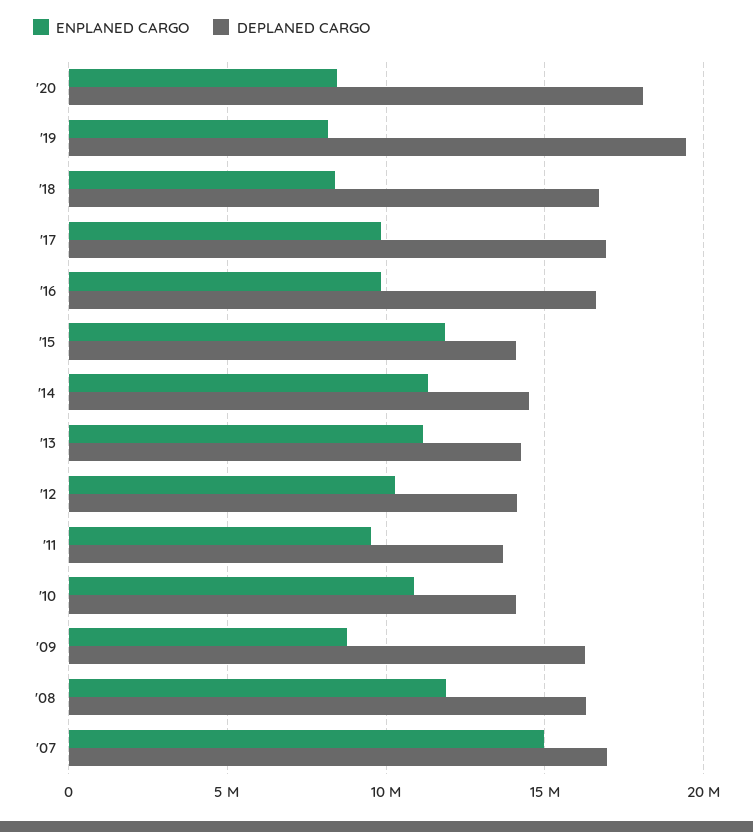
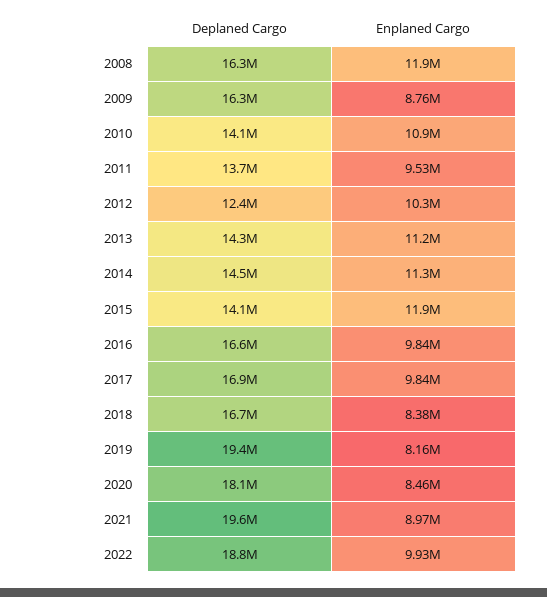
DEPLANED CARGO, '12: 14000000 -> 12400000
ENPLANED CARGO, '07: 15000000 -> none
DEPLANED CARGO, '07: 17000000 -> none
DEPLANED CARGO, 2021: none -> 19600000
ENPLANED CARGO, 2021: none -> 8970000
DEPLANED CARGO, 2022: none -> 18800000
ENPLANED CARGO, 2022: none -> 9930000

